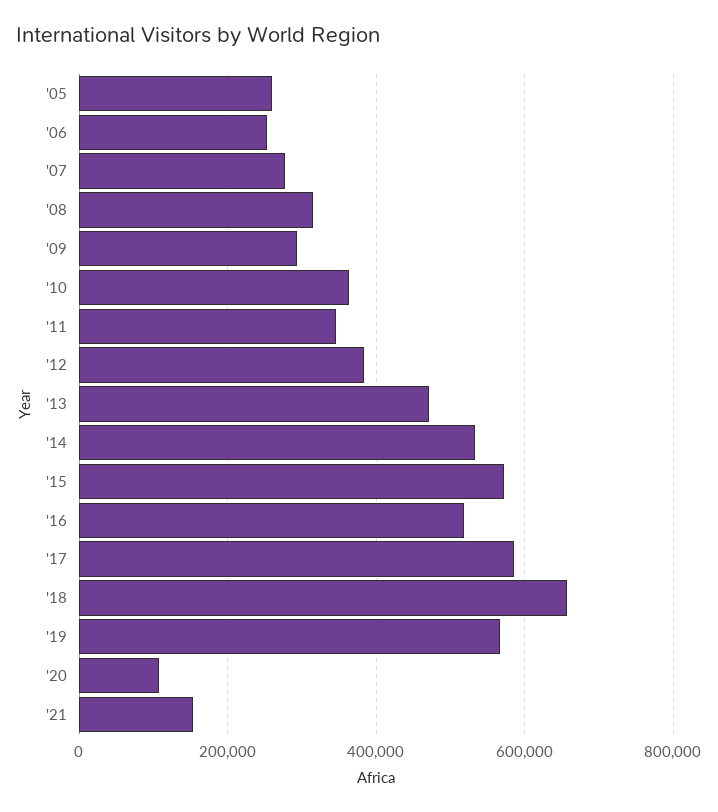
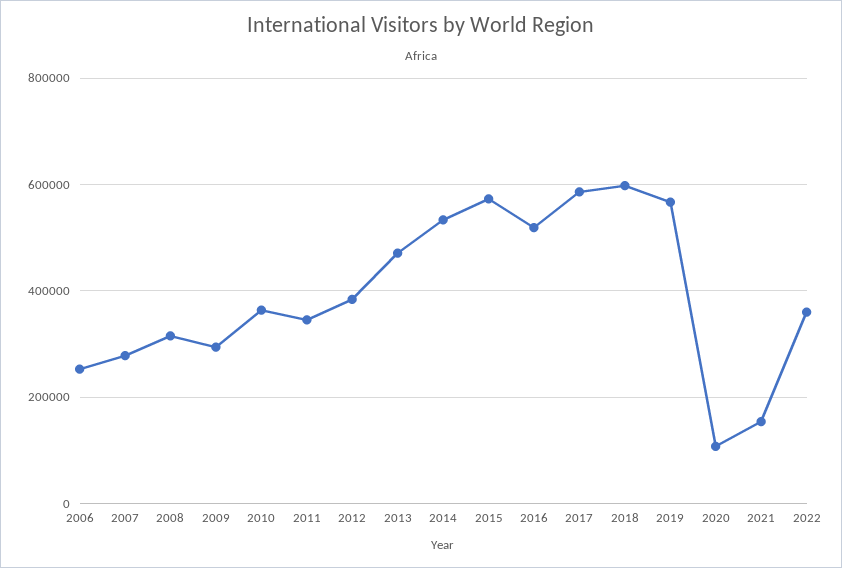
'05: 260000 -> none
'18: 660000 -> 600000
2022: none -> 360000

